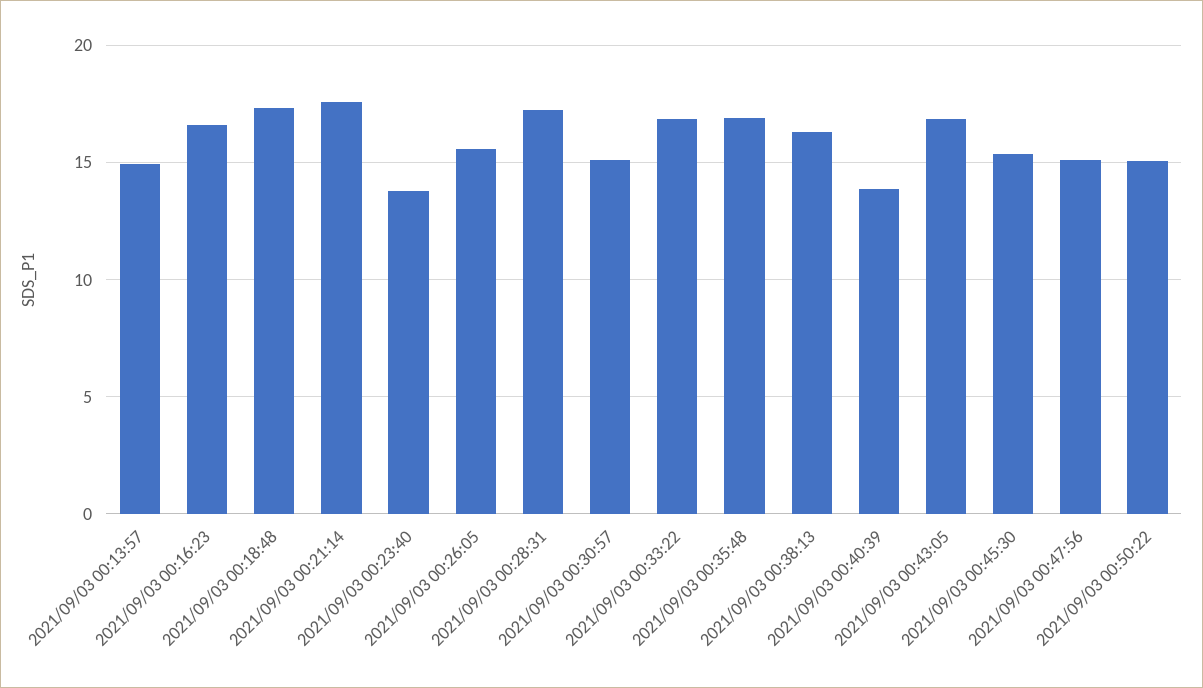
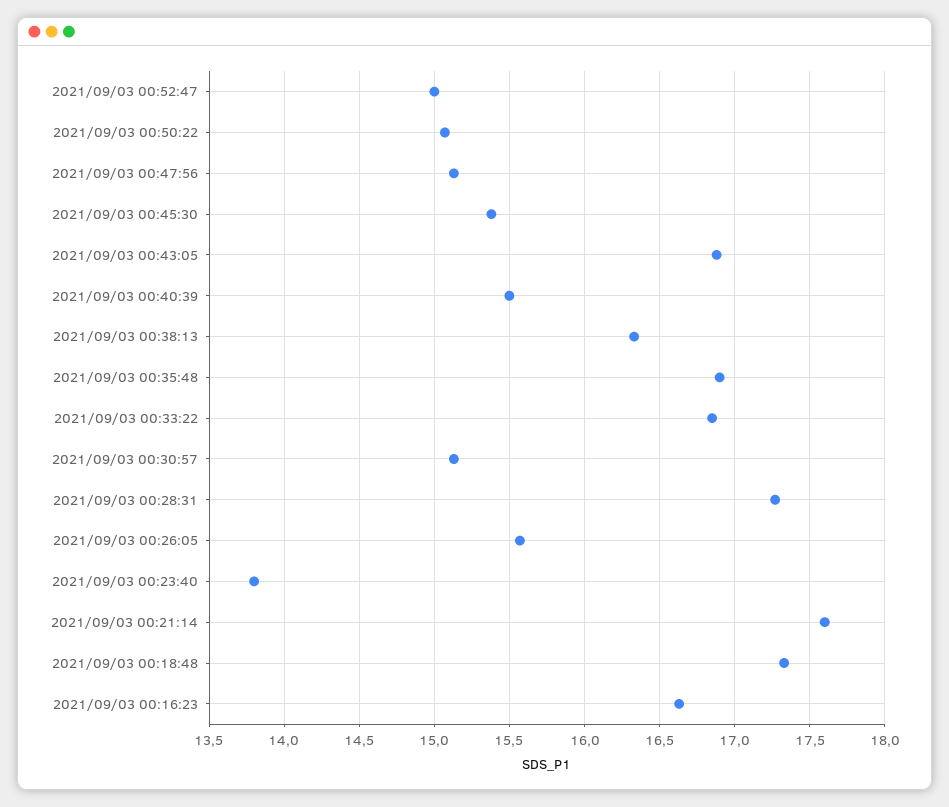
2021/09/03 00:13:57: 15 -> none
2021/09/03 00:40:39: 14 -> 15.5
2021/09/03 00:52:47: none -> 15

